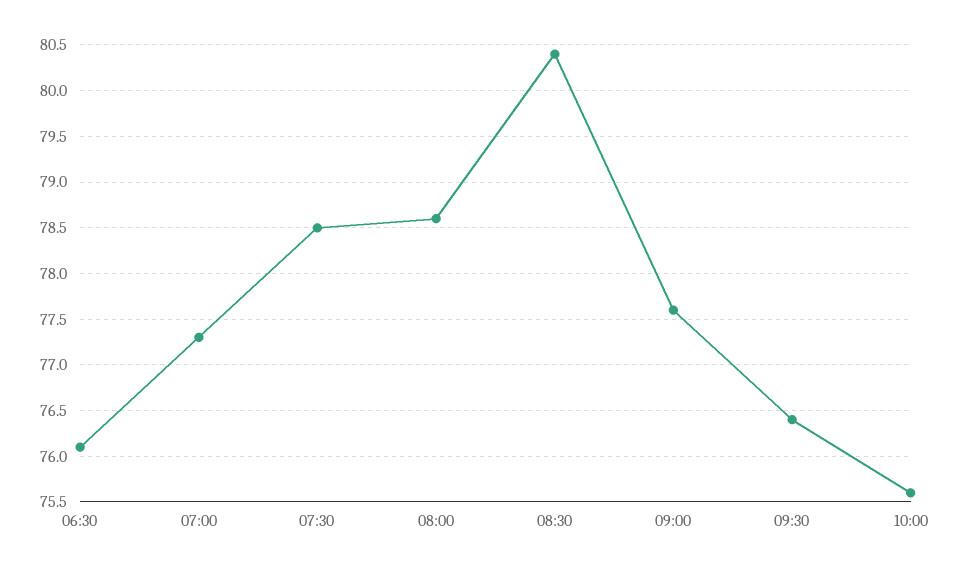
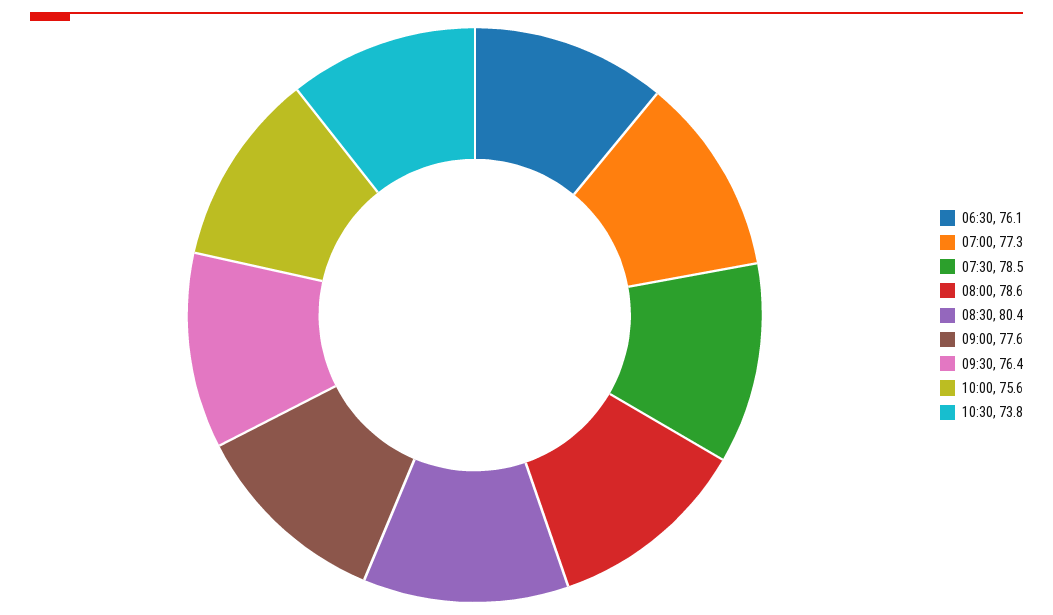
10:30: none -> 73.8

